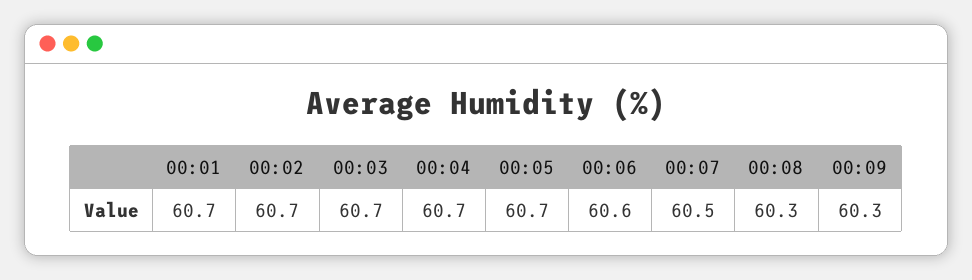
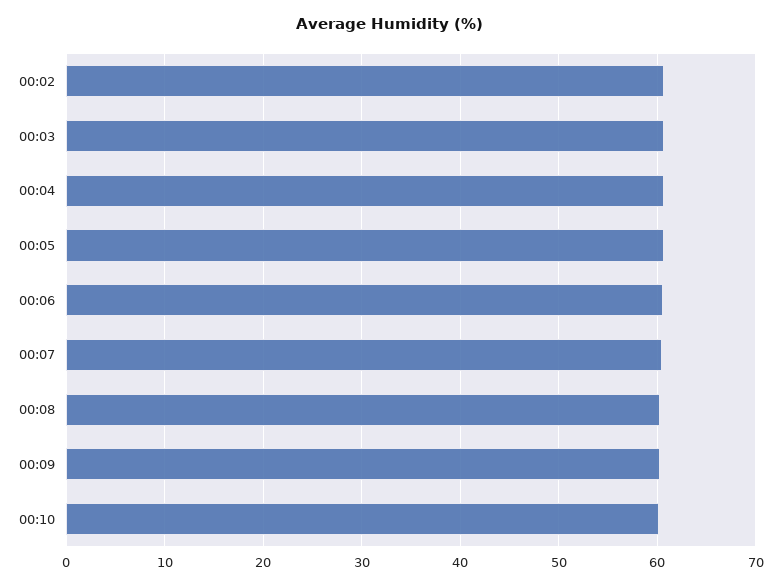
00:01: 60.7 -> none
00:10: none -> 60

